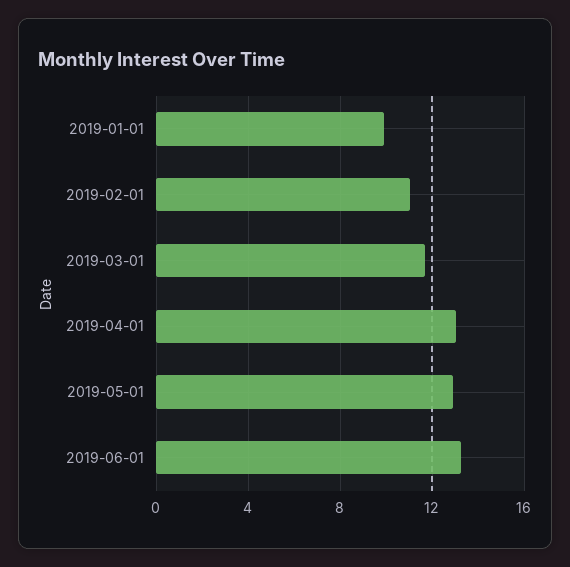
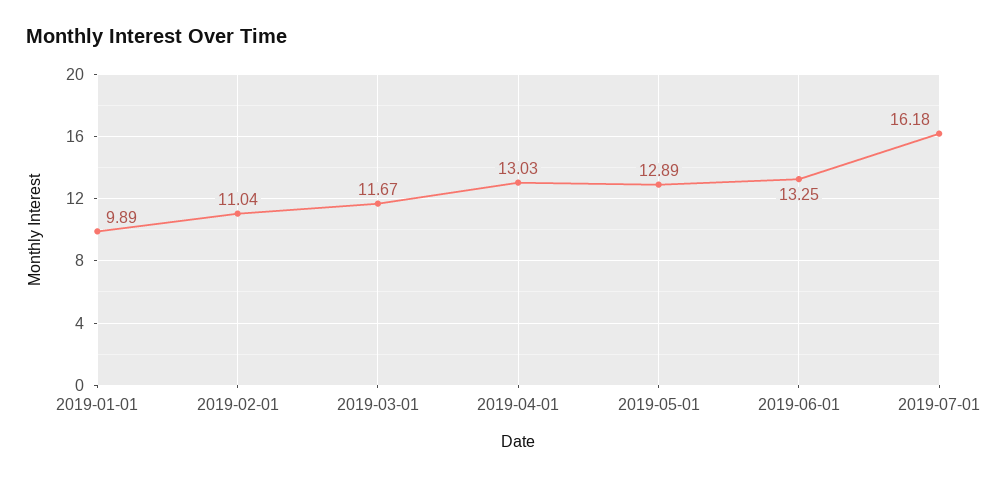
2019-07-01: none -> 16.18

